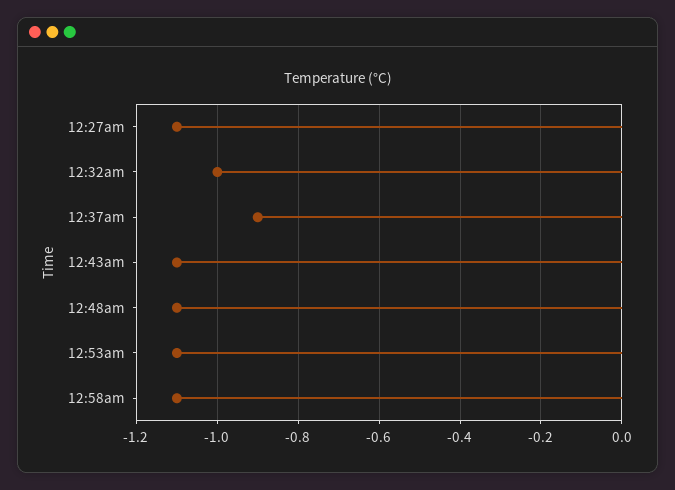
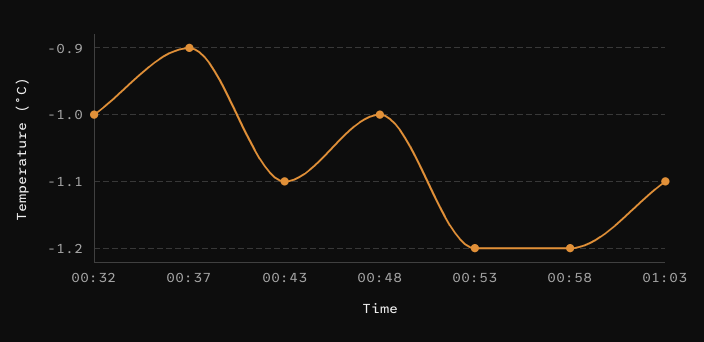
12:27am: -1.1 -> none
12:48am: -1.1 -> -1
12:53am: -1.1 -> -1.2
12:58am: -1.1 -> -1.2
01:03: none -> -1.1

